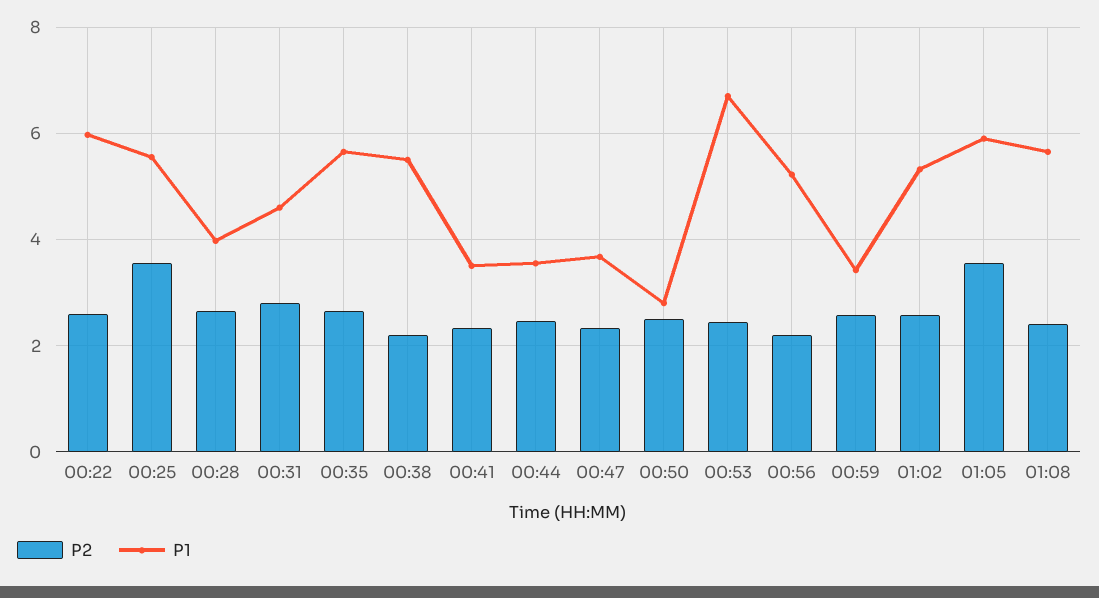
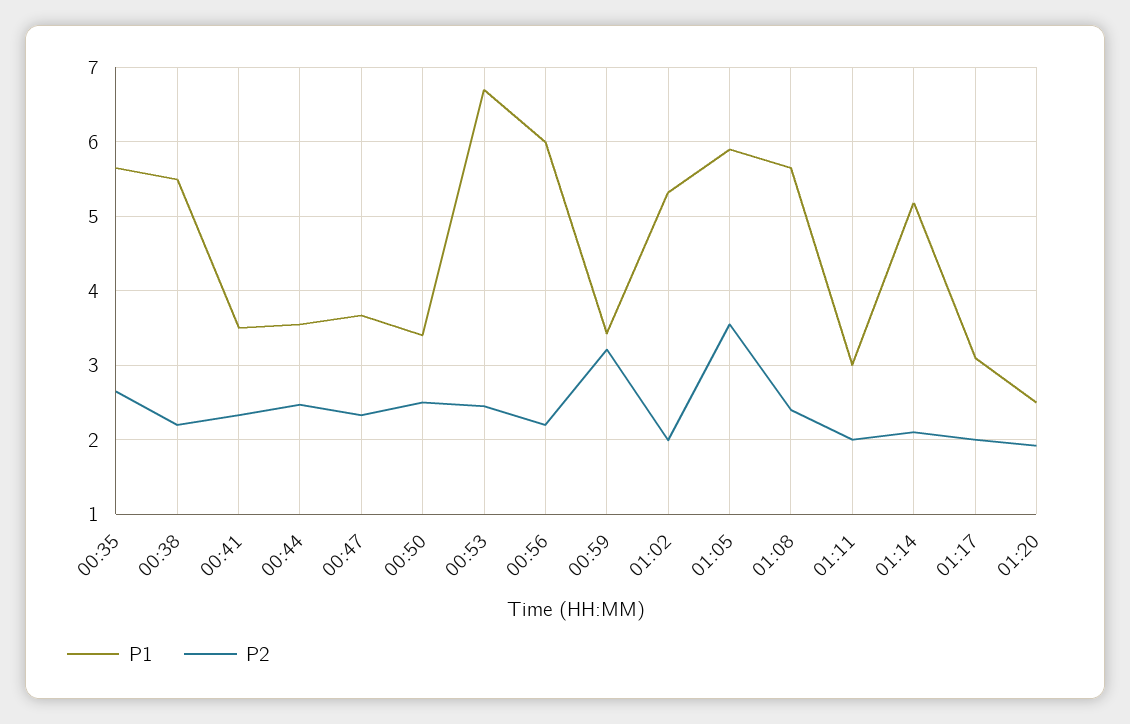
P2, 00:22: 2.6 -> none
P1, 00:22: 6 -> none
P2, 00:25: 3.6 -> none
P1, 00:25: 5.6 -> none
P2, 00:28: 2.6 -> none
P1, 00:28: 4 -> none
P2, 00:31: 2.8 -> none
P1, 00:31: 4.6 -> none
P1, 00:50: 2.8 -> 3.4
P1, 00:56: 5.2 -> 6
P2, 00:59: 2.6 -> 3.2
P2, 01:02: 2.6 -> 2
P1, 01:11: none -> 3
P2, 01:11: none -> 2
P1, 01:14: none -> 5.2
P2, 01:14: none -> 2.1
P1, 01:17: none -> 3.1
P2, 01:17: none -> 2
P1, 01:20: none -> 2.5
P2, 01:20: none -> 1.9

